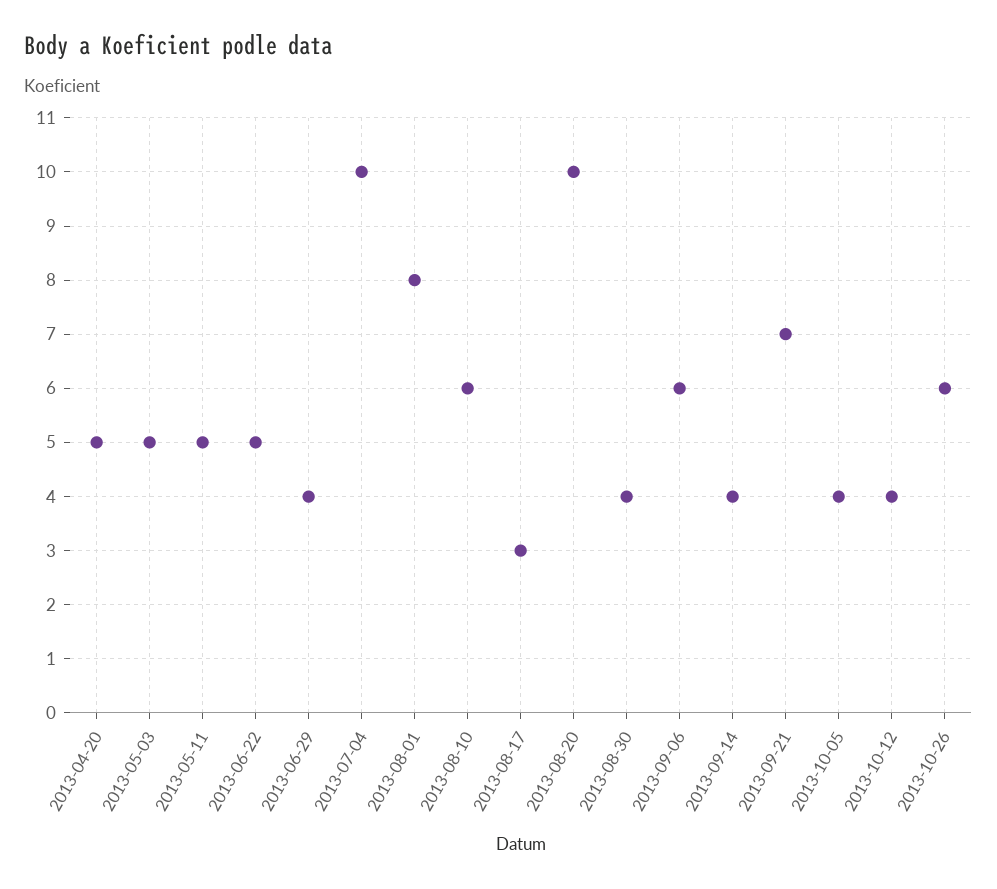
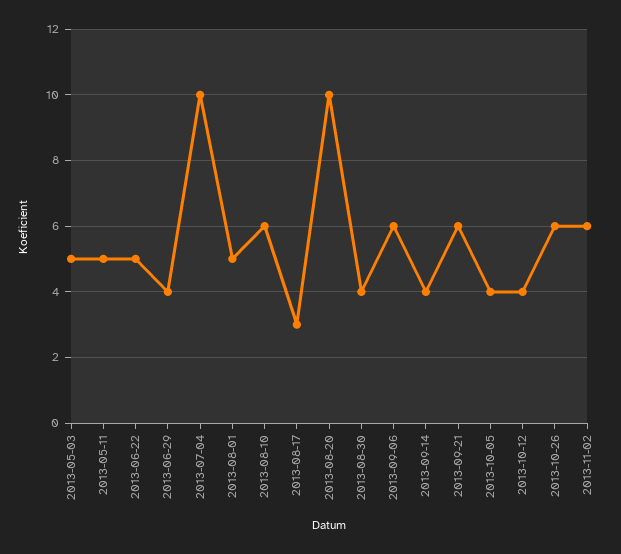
2013-04-20: 5 -> none
2013-08-01: 8 -> 5
2013-09-21: 7 -> 6
2013-11-02: none -> 6

